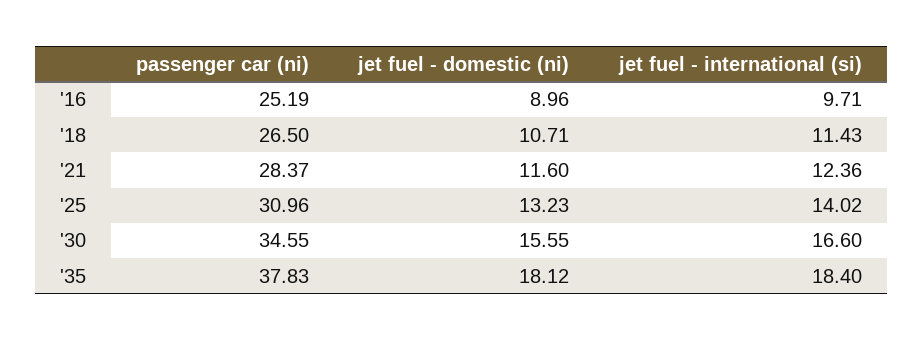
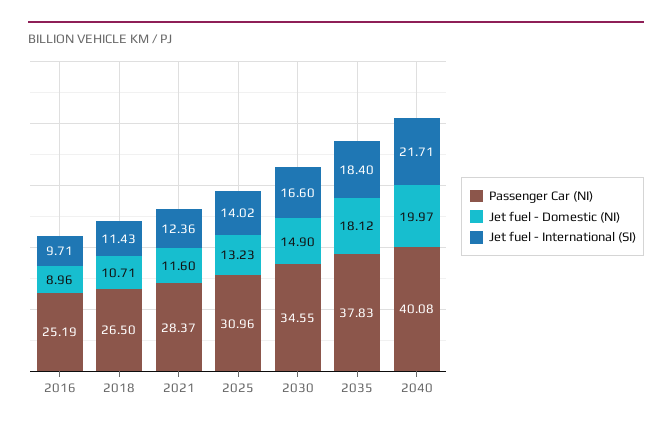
jet fuel - domestic (ni), '30: 15.55 -> 14.9
passenger car (ni), 2040: none -> 40.08
jet fuel - domestic (ni), 2040: none -> 19.97
jet fuel - international (si), 2040: none -> 21.71

